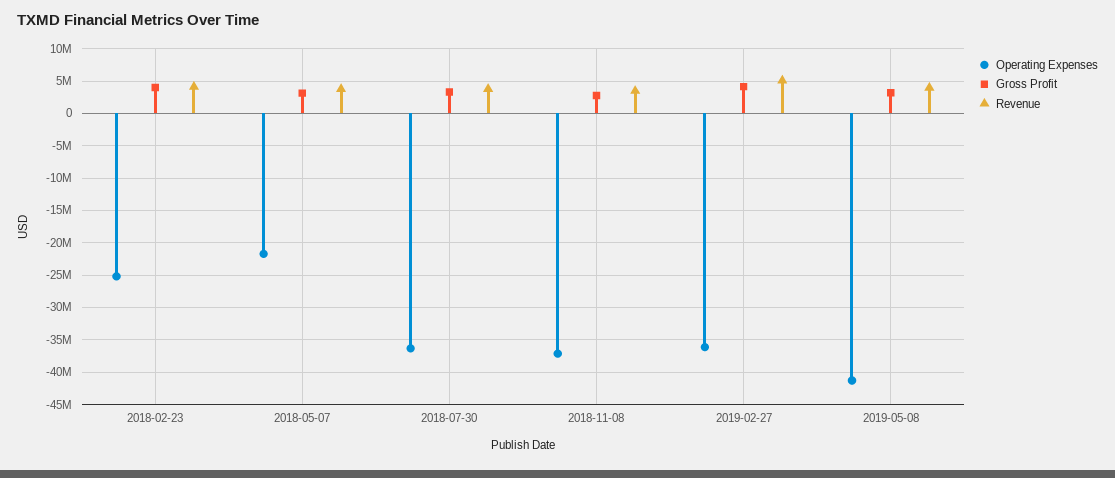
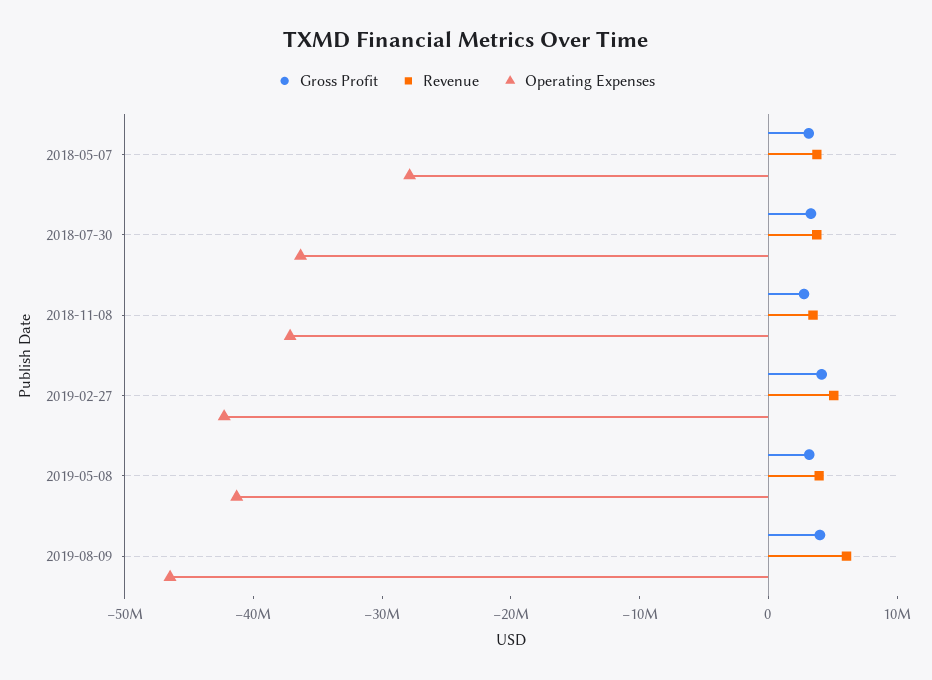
Operating Expenses, 2018-02-23: -25000000 -> none
Gross Profit, 2018-02-23: 4000000 -> none
Revenue, 2018-02-23: 4000000 -> none
Operating Expenses, 2018-05-07: -22000000 -> -28000000
Operating Expenses, 2019-02-27: -36000000 -> -42000000
Gross Profit, 2019-08-09: none -> 4000000
Revenue, 2019-08-09: none -> 6000000
Operating Expenses, 2019-08-09: none -> -46000000

